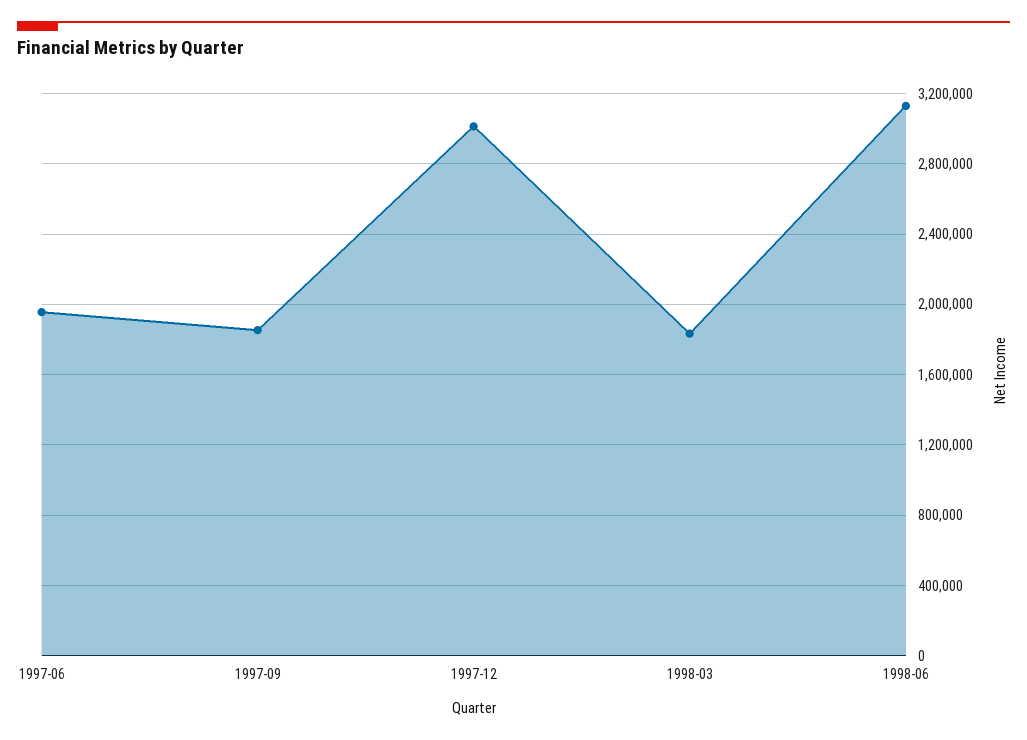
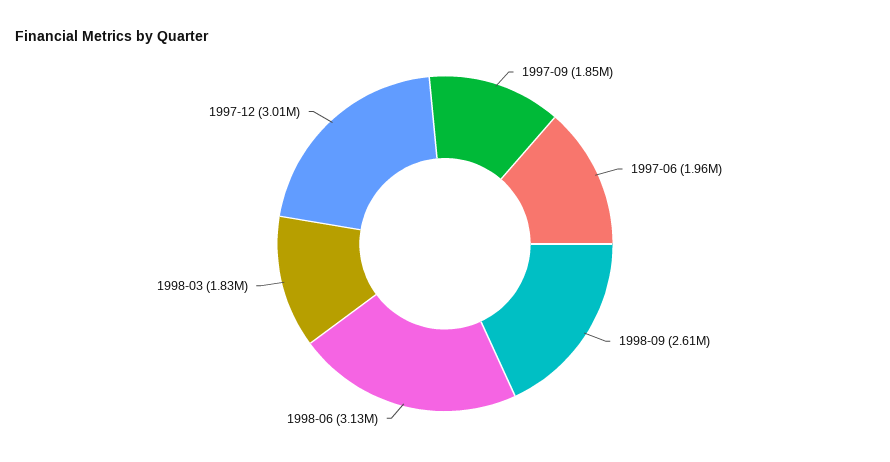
1998-09: none -> 2610000

